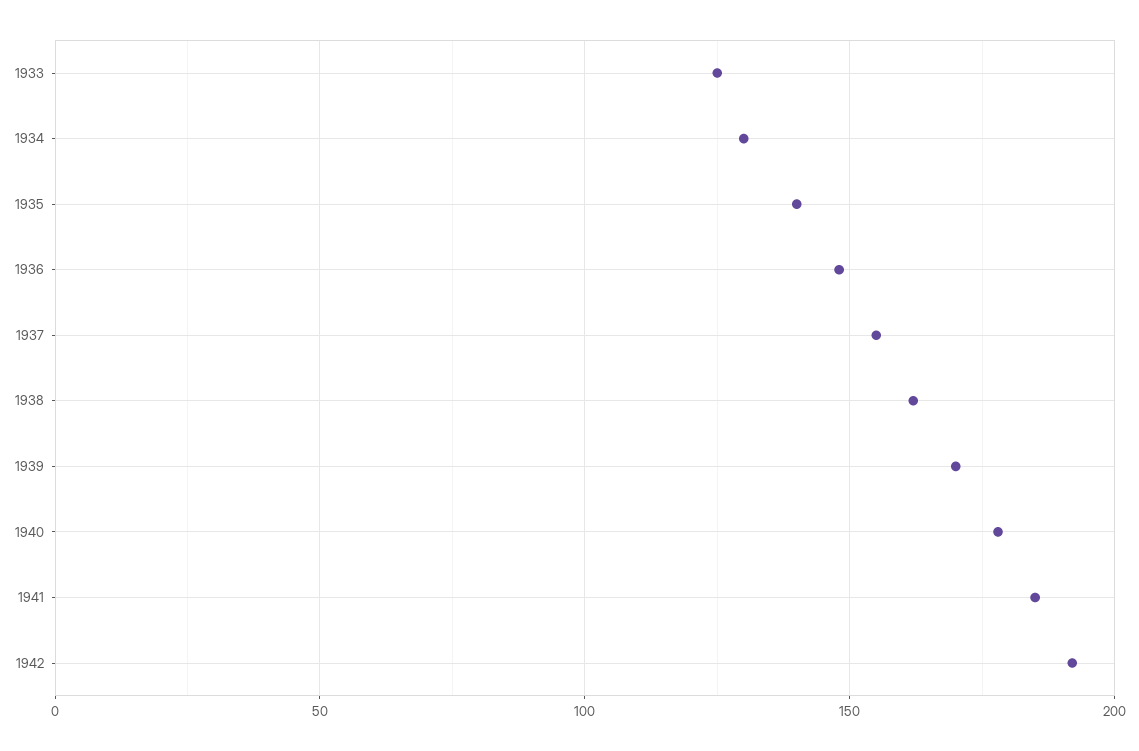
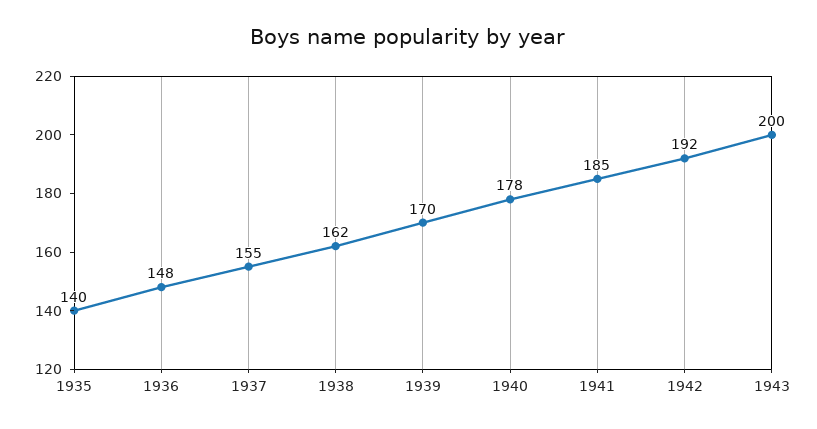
1933: 125 -> none
1934: 130 -> none
1943: none -> 200

